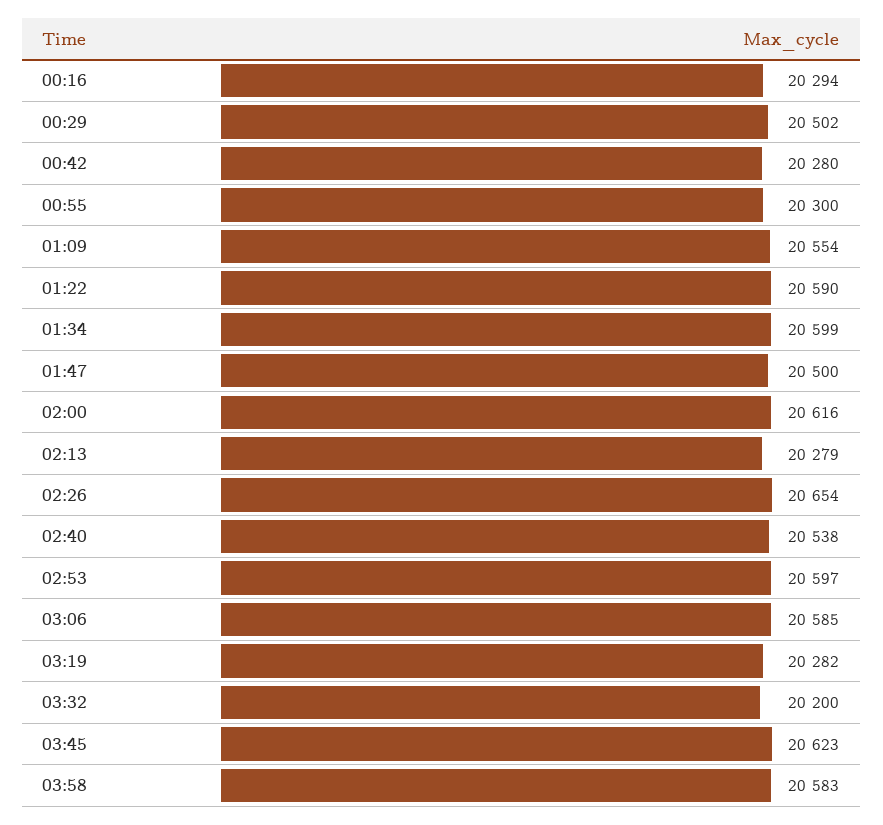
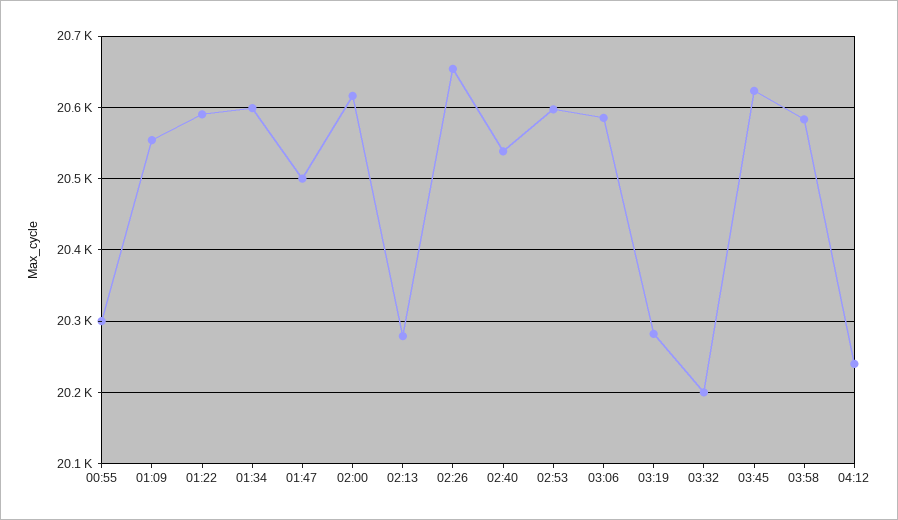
00:16: 20294 -> none
00:29: 20502 -> none
00:42: 20280 -> none
04:12: none -> 20240

